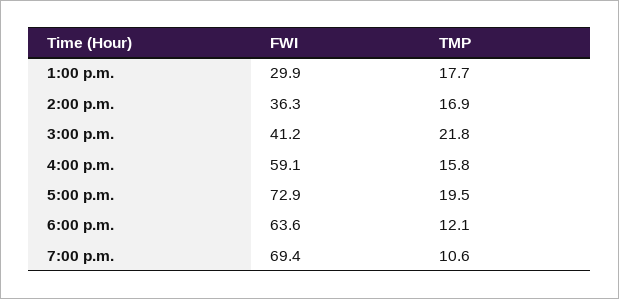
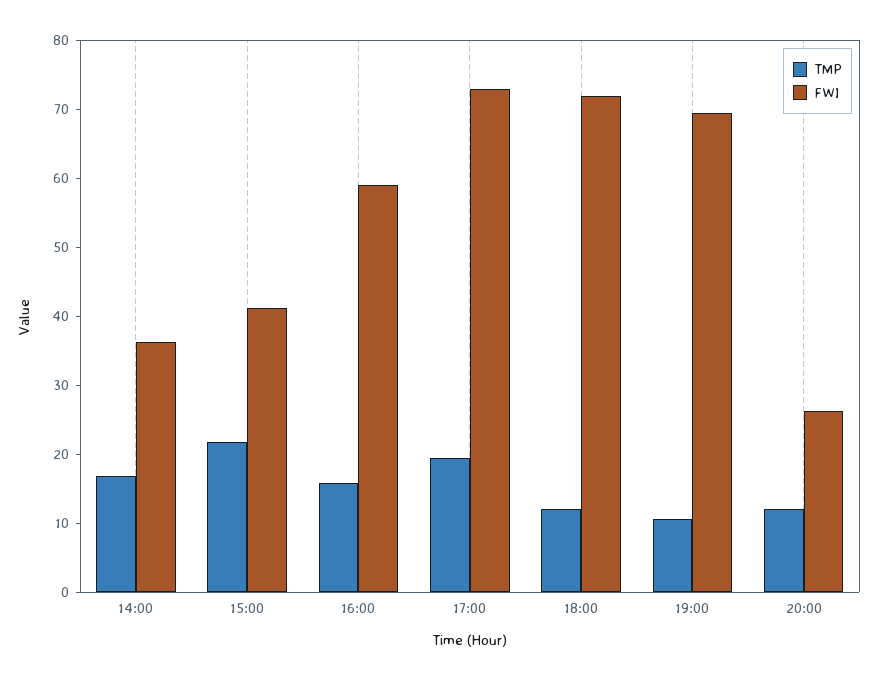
FWI, 1:00 p.m.: 29.9 -> none
TMP, 1:00 p.m.: 17.7 -> none
FWI, 6:00 p.m.: 63.6 -> 72
TMP, 20:00: none -> 12
FWI, 20:00: none -> 26

